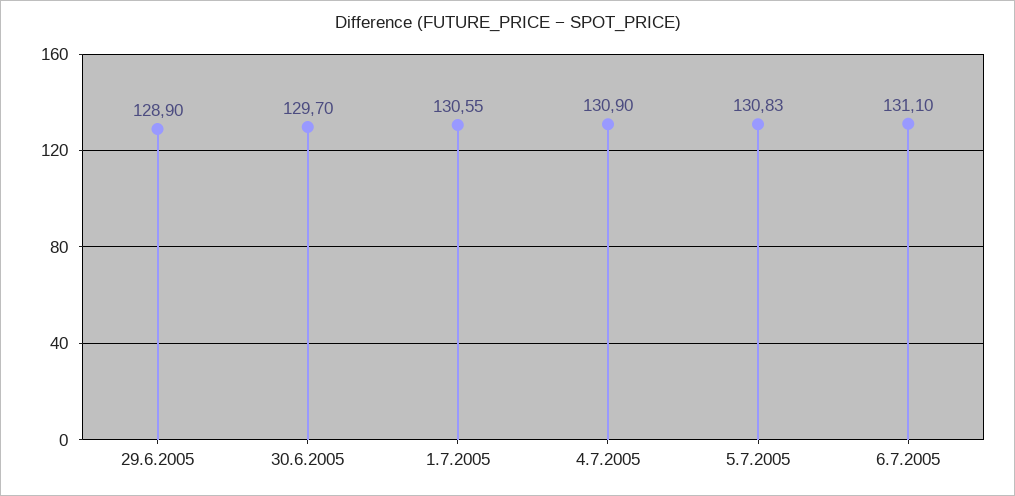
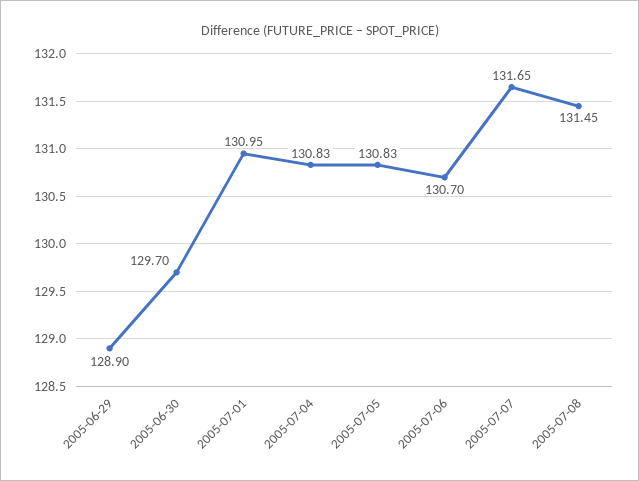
1.7.2005: 130.55 -> 130.95
4.7.2005: 130.9 -> 130.83
6.7.2005: 131.1 -> 130.7
2005-07-07: none -> 131.65
2005-07-08: none -> 131.45

